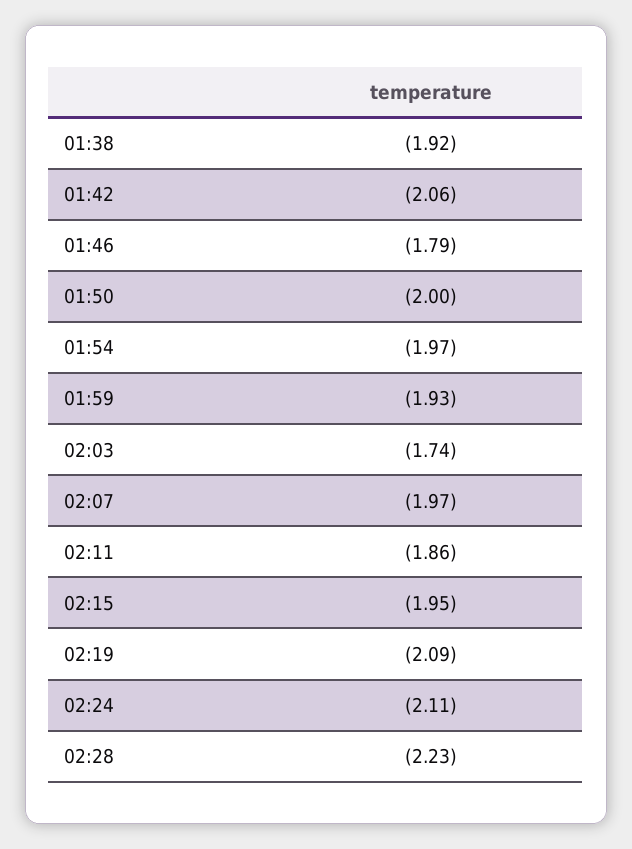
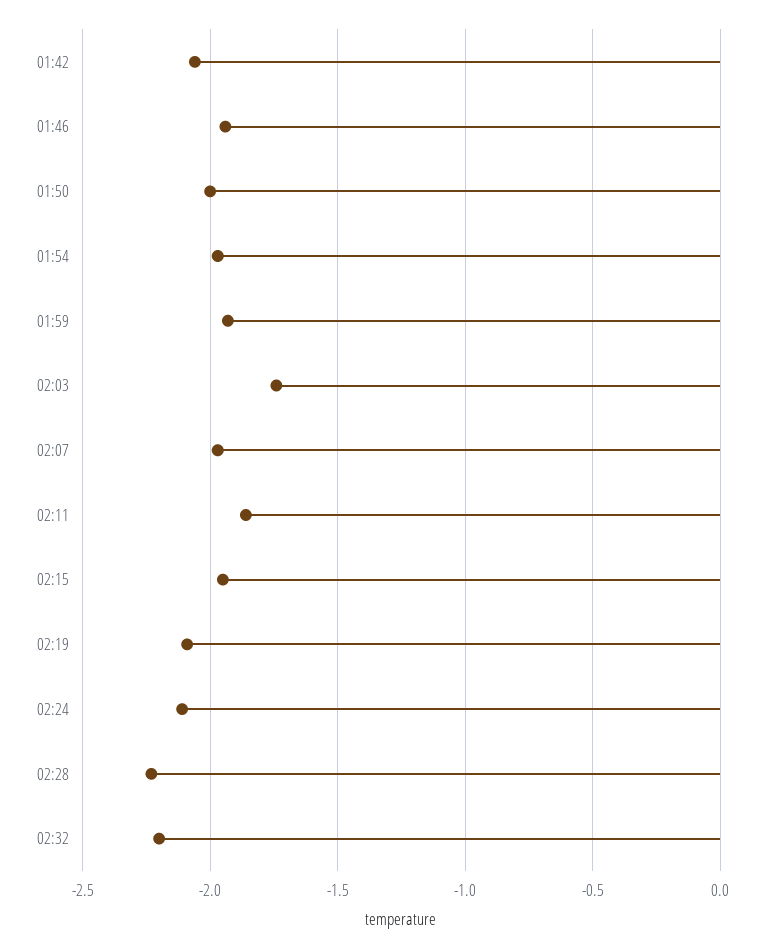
01:38: -1.92 -> none
01:46: -1.79 -> -1.95
02:32: none -> -2.2

